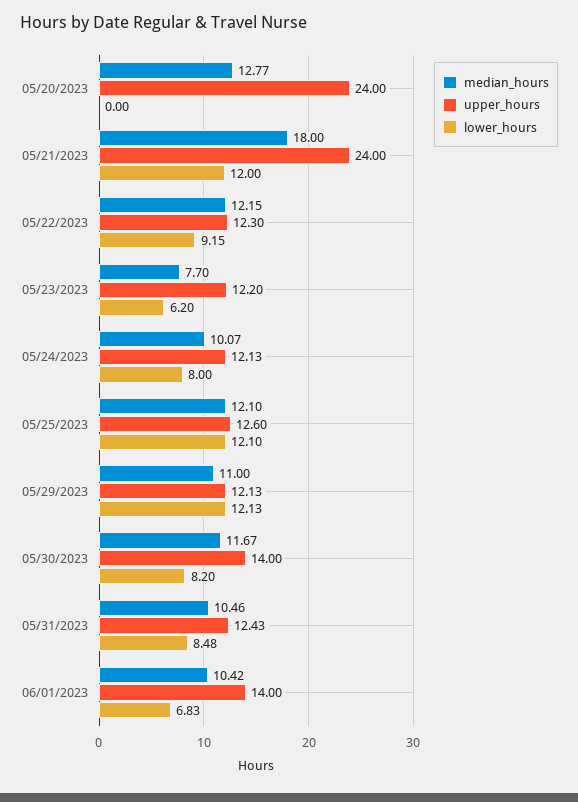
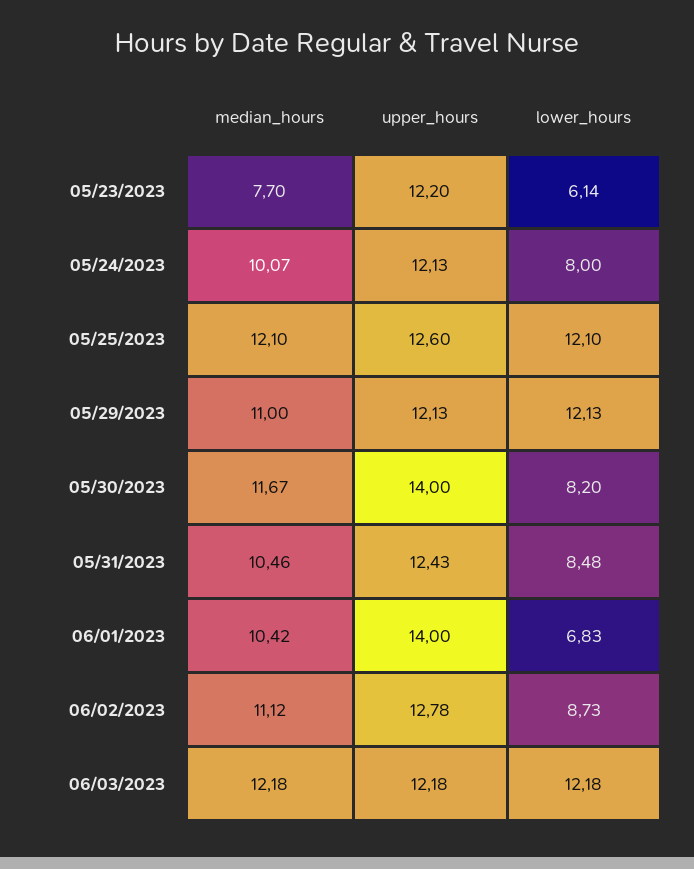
median_hours, 05/20/2023: 12.77 -> none
upper_hours, 05/20/2023: 24 -> none
lower_hours, 05/20/2023: 0 -> none
median_hours, 05/21/2023: 18 -> none
upper_hours, 05/21/2023: 24 -> none
lower_hours, 05/21/2023: 12 -> none
median_hours, 05/22/2023: 12.15 -> none
upper_hours, 05/22/2023: 12.3 -> none
lower_hours, 05/22/2023: 9.15 -> none
lower_hours, 05/23/2023: 6.2 -> 6.14
median_hours, 06/02/2023: none -> 11.12
upper_hours, 06/02/2023: none -> 12.78
lower_hours, 06/02/2023: none -> 8.73
median_hours, 06/03/2023: none -> 12.18
upper_hours, 06/03/2023: none -> 12.18
lower_hours, 06/03/2023: none -> 12.18

